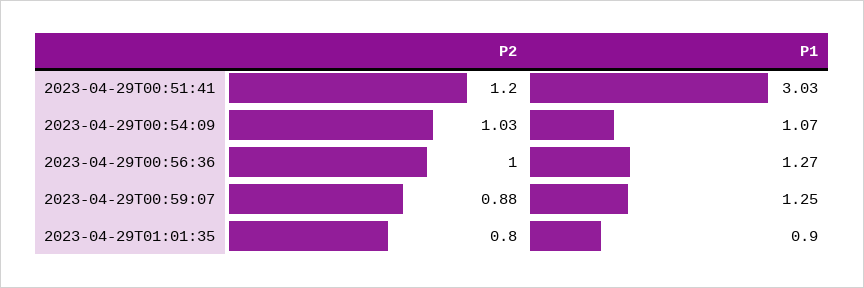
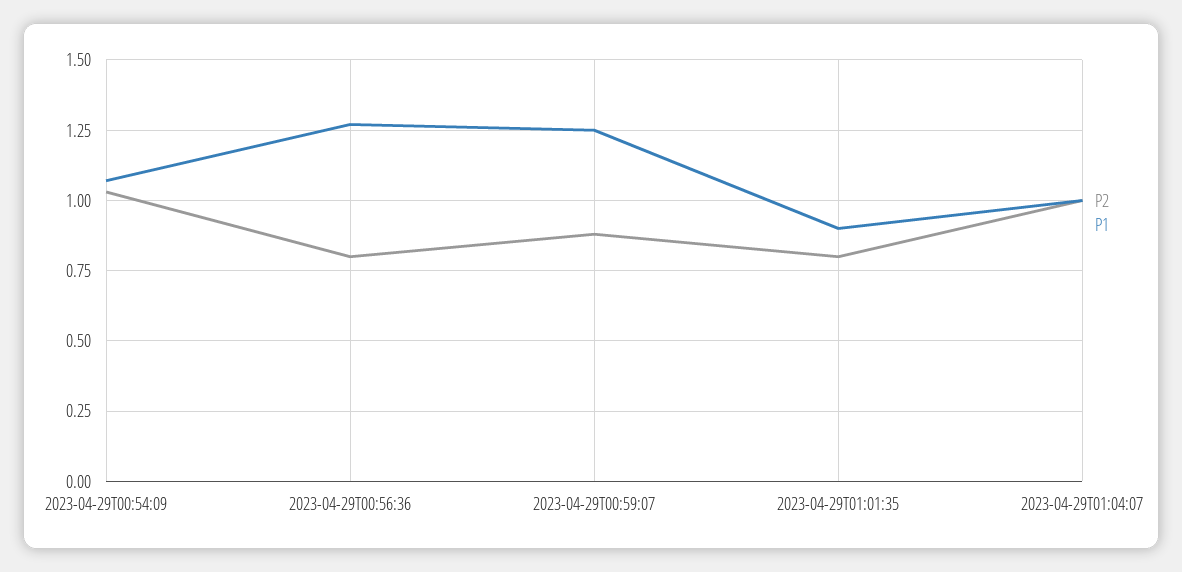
P2, 2023-04-29T00:51:41: 1.2 -> none
P1, 2023-04-29T00:51:41: 3.03 -> none
P2, 2023-04-29T00:56:36: 1 -> 0.8
P2, 2023-04-29T01:04:07: none -> 1
P1, 2023-04-29T01:04:07: none -> 1

